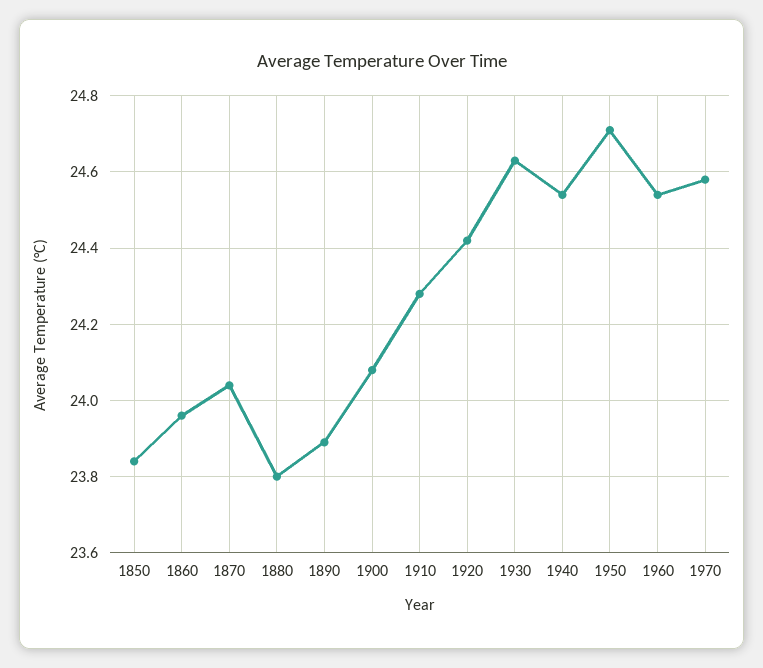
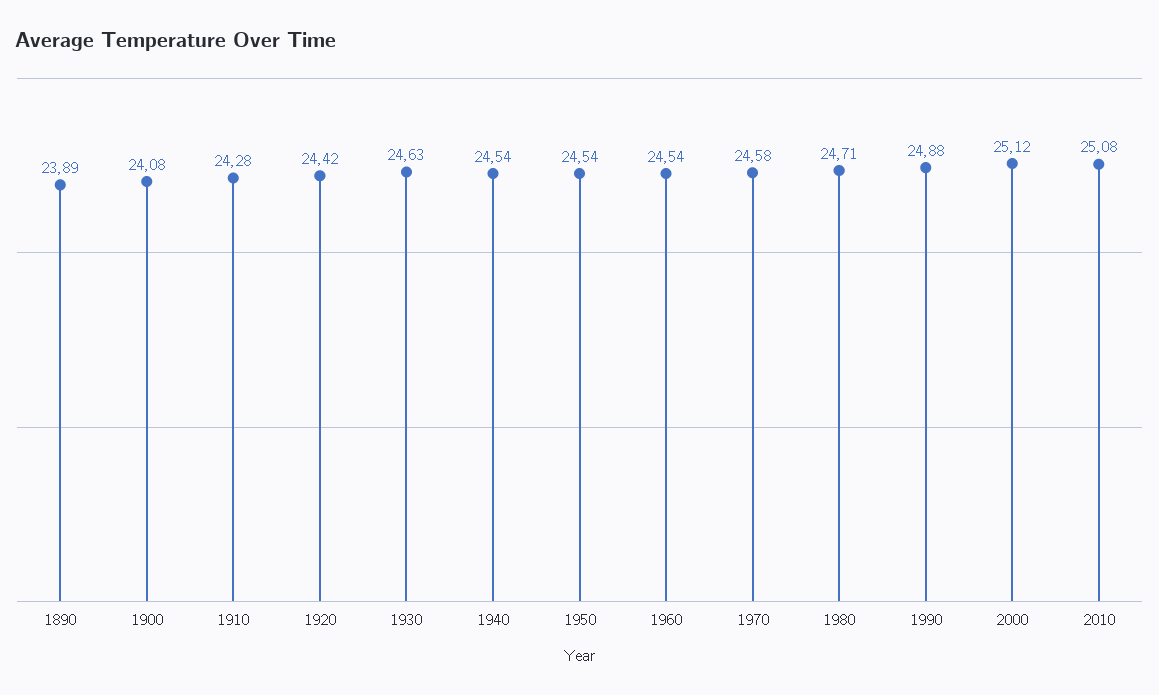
1850: 23.85 -> none
1860: 23.95 -> none
1870: 24.05 -> none
1880: 23.8 -> none
1950: 24.7 -> 24.54
1980: none -> 24.71
1990: none -> 24.88
2000: none -> 25.12
2010: none -> 25.08

